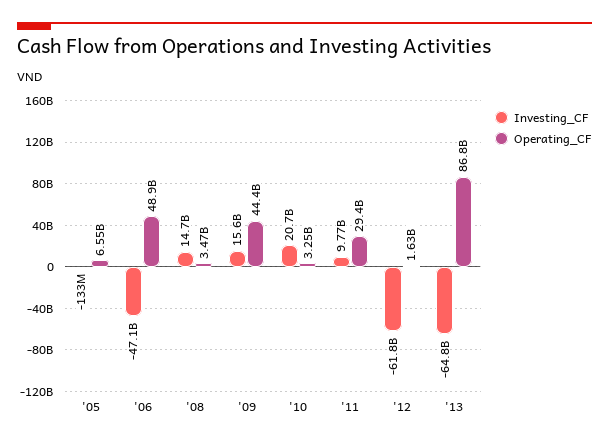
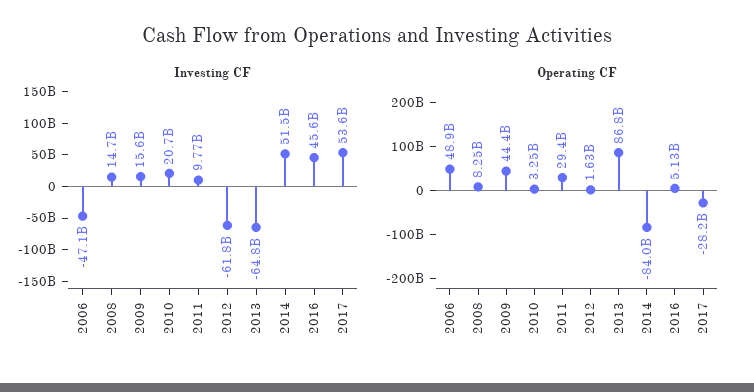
Investing_CF, '05: -133000000 -> none
Operating_CF, '05: 6550000000 -> none
Operating_CF, '08: 3470000000 -> 8250000000
Investing_CF, 2014: none -> 51500000000
Investing_CF, 2016: none -> 45600000000
Investing_CF, 2017: none -> 53600000000
Operating_CF, 2014: none -> -84000000000
Operating_CF, 2016: none -> 5130000000
Operating_CF, 2017: none -> -28200000000

